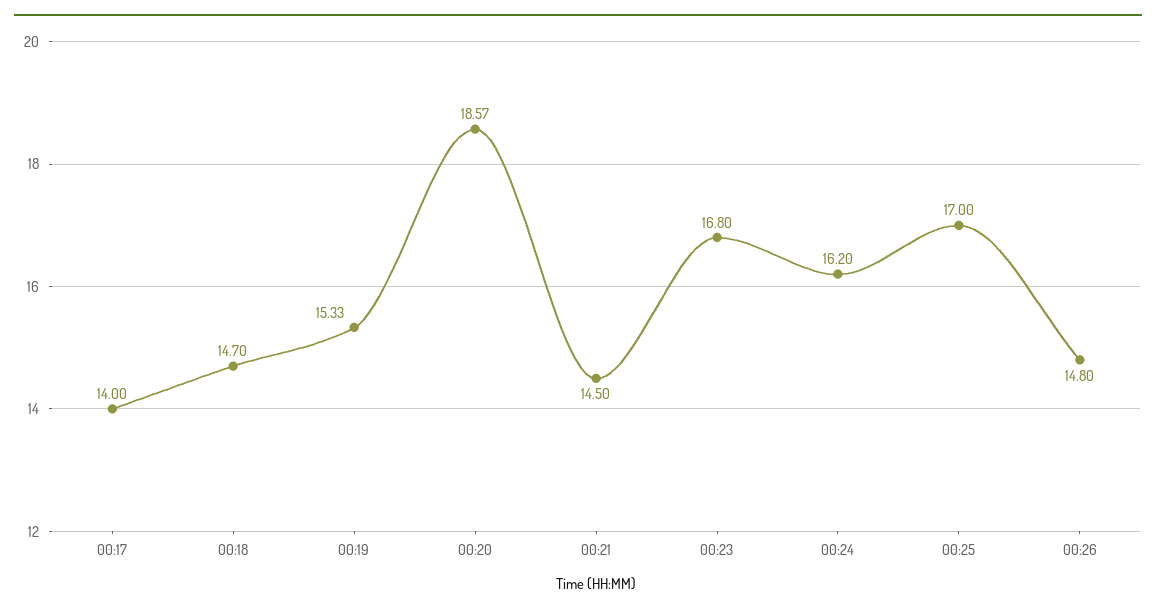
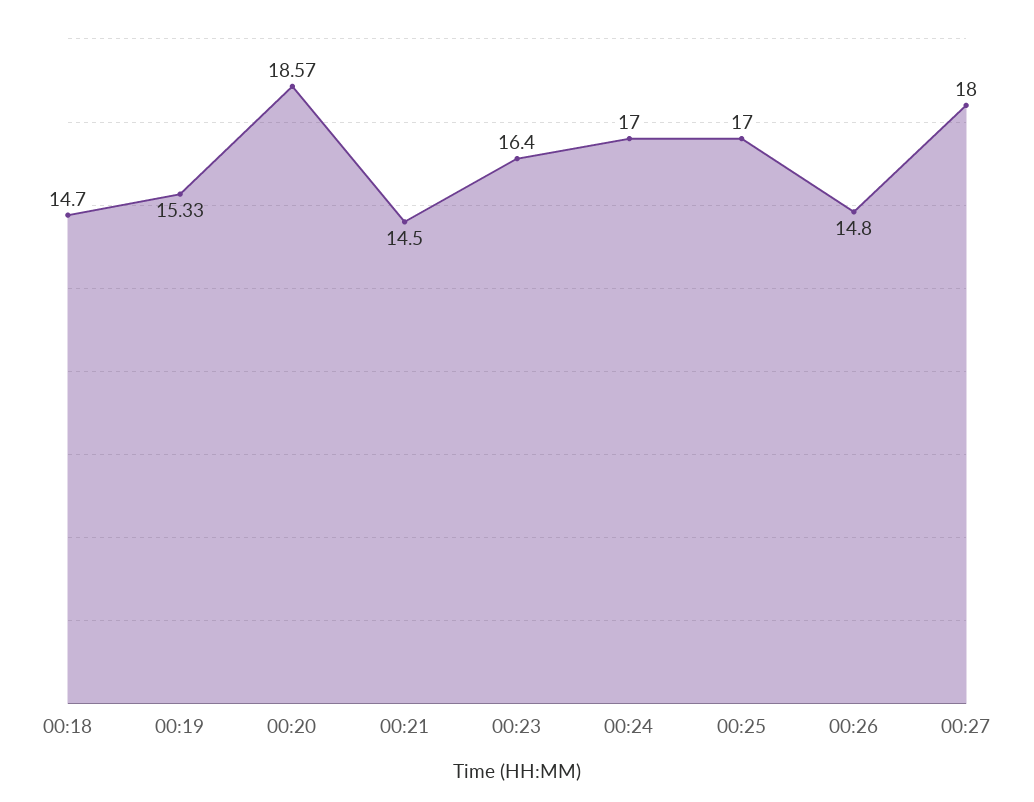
00:17: 14 -> none
00:23: 16.8 -> 16.4
00:24: 16.2 -> 17
00:27: none -> 18

